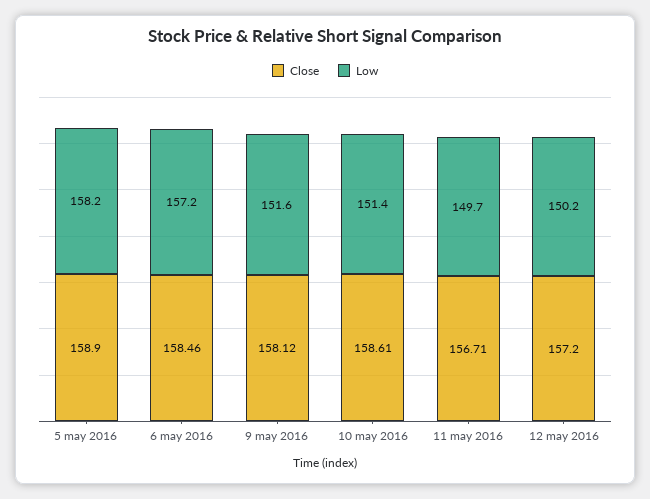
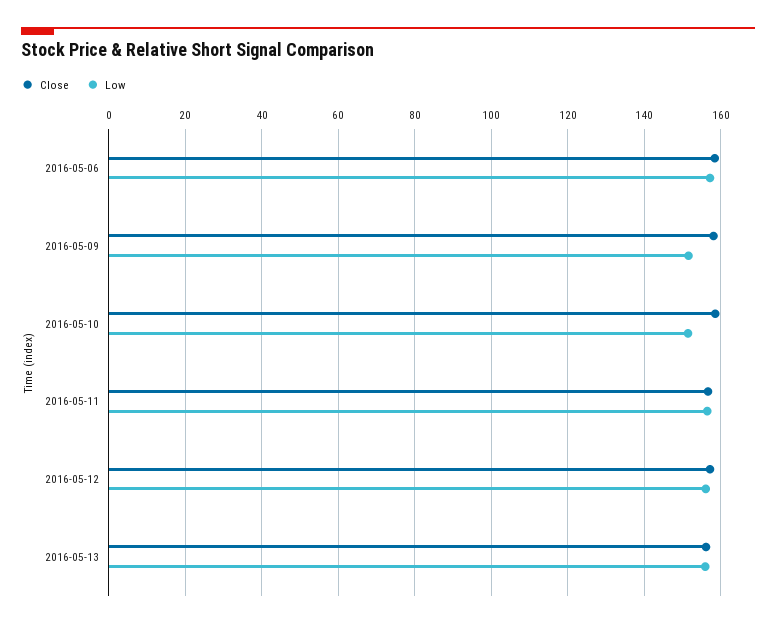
Close, 5 may 2016: 158.9 -> none
Low, 5 may 2016: 158.2 -> none
Low, 11 may 2016: 149.7 -> 156
Low, 12 may 2016: 150.2 -> 156
Close, 2016-05-13: none -> 156
Low, 2016-05-13: none -> 156

